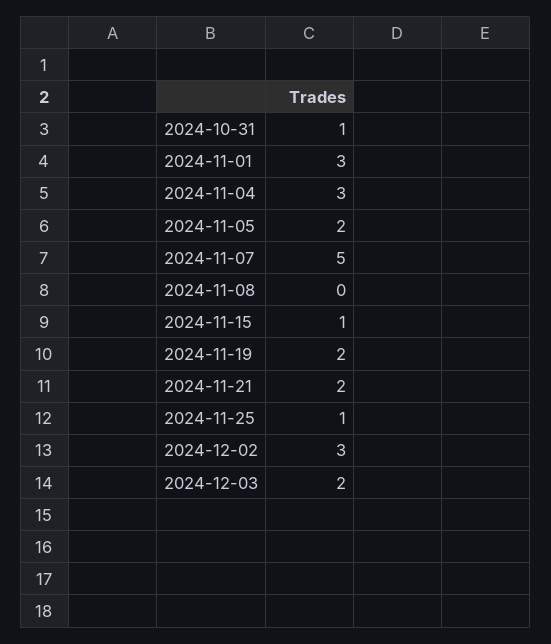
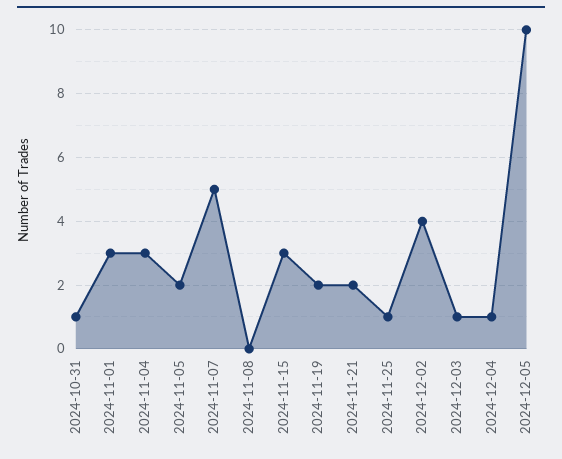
2024-11-15: 1 -> 3
2024-12-02: 3 -> 4
2024-12-03: 2 -> 1
2024-12-04: none -> 1
2024-12-05: none -> 10

